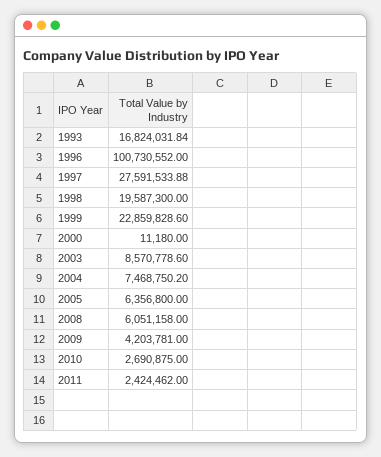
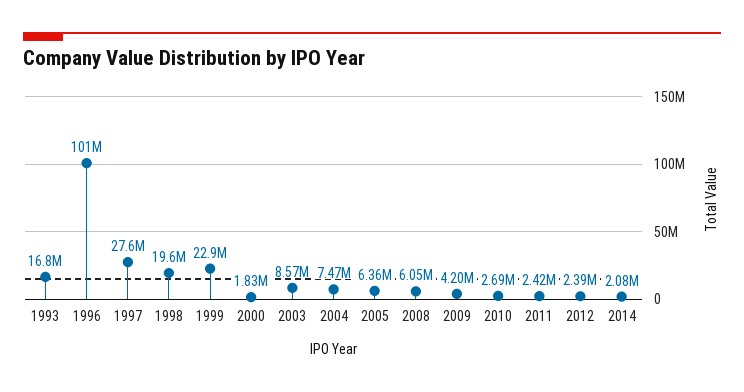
2000: 11180 -> 1830000
2012: none -> 2390000
2014: none -> 2080000

